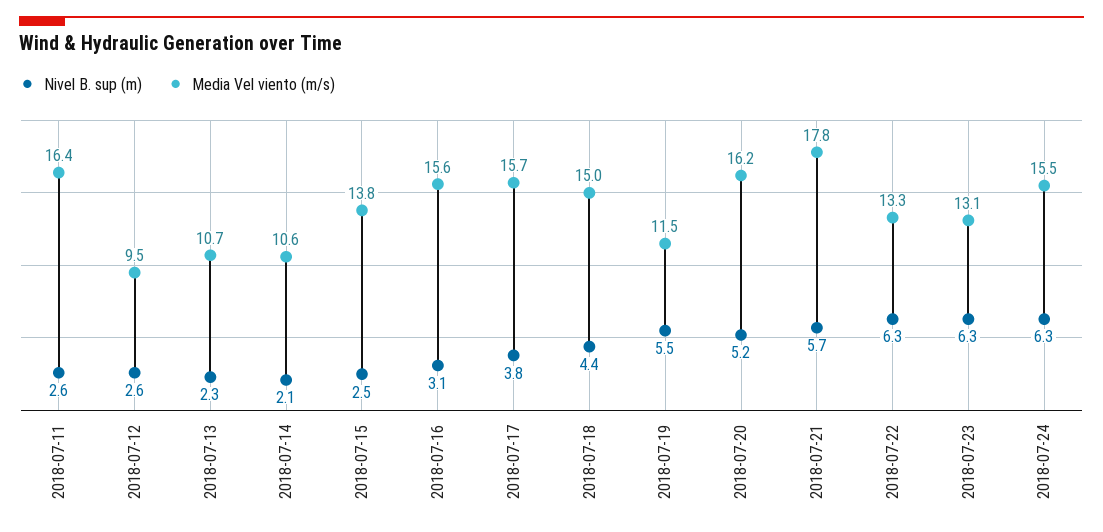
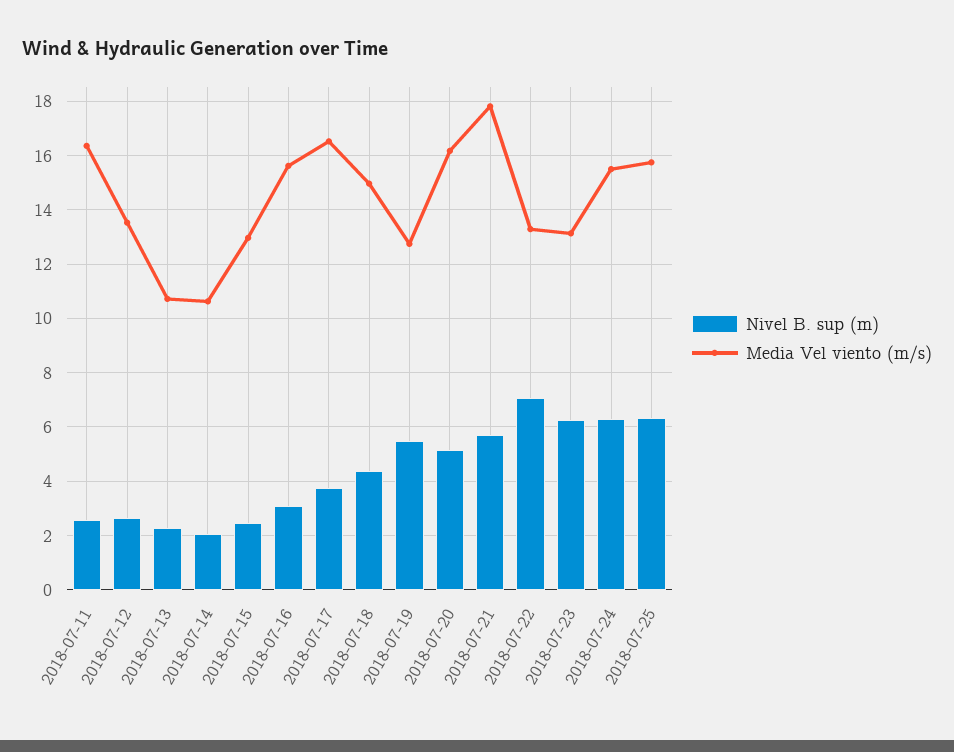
Media Vel viento (m/s), 2018-07-12: 9.5 -> 13.5
Media Vel viento (m/s), 2018-07-15: 13.8 -> 13
Media Vel viento (m/s), 2018-07-17: 15.7 -> 16.5
Media Vel viento (m/s), 2018-07-19: 11.5 -> 12.75
Nivel B. sup (m), 2018-07-22: 6.3 -> 7
Nivel B. sup (m), 2018-07-25: none -> 6.25
Media Vel viento (m/s), 2018-07-25: none -> 15.75

